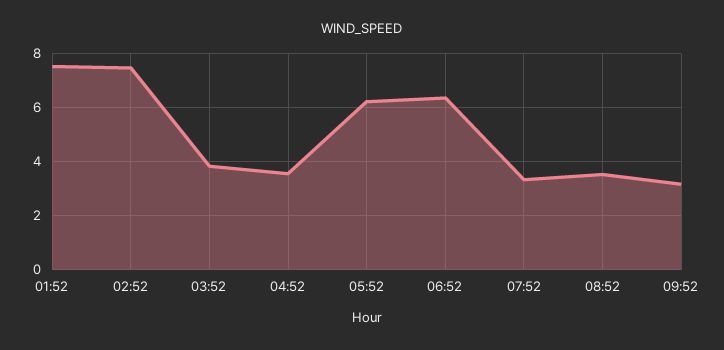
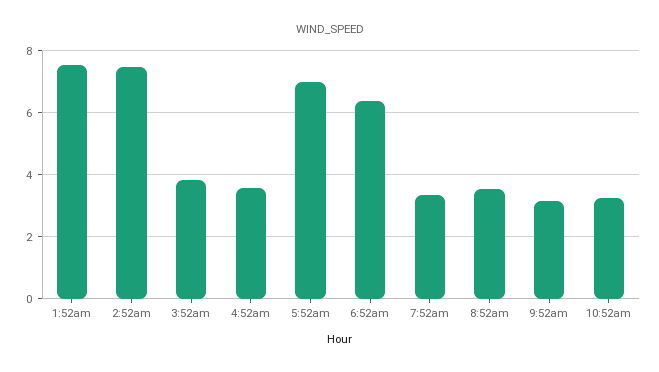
05:52: 6.25 -> 7
10:52am: none -> 3.2

